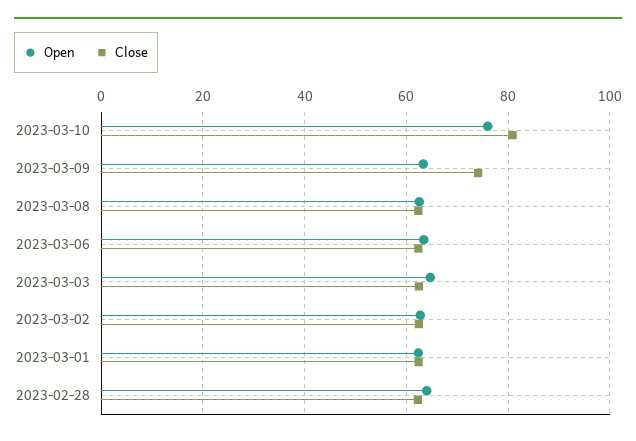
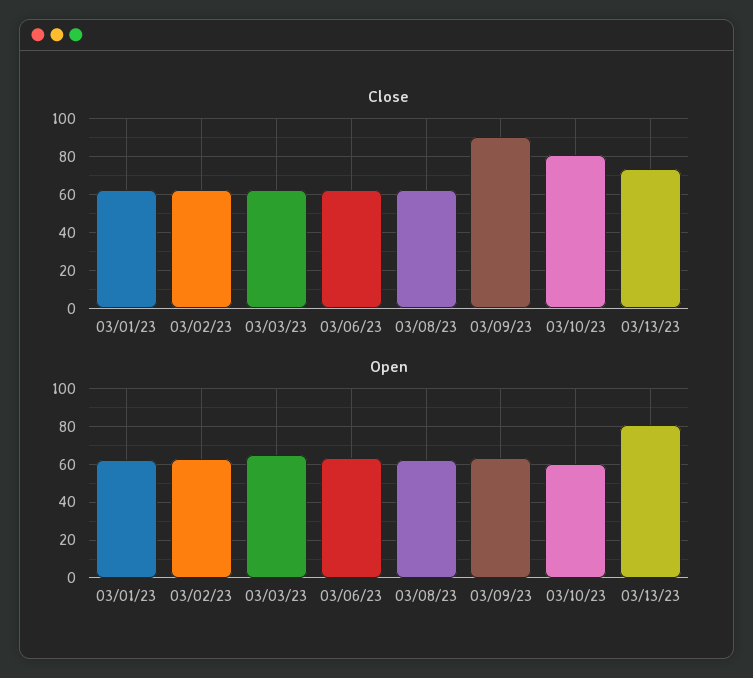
Open, 2023-03-10: 76 -> 60
Close, 2023-03-09: 74 -> 90
Open, 2023-02-28: 64 -> none
Close, 2023-02-28: 62 -> none
Close, 03/13/23: none -> 75
Open, 03/13/23: none -> 80

